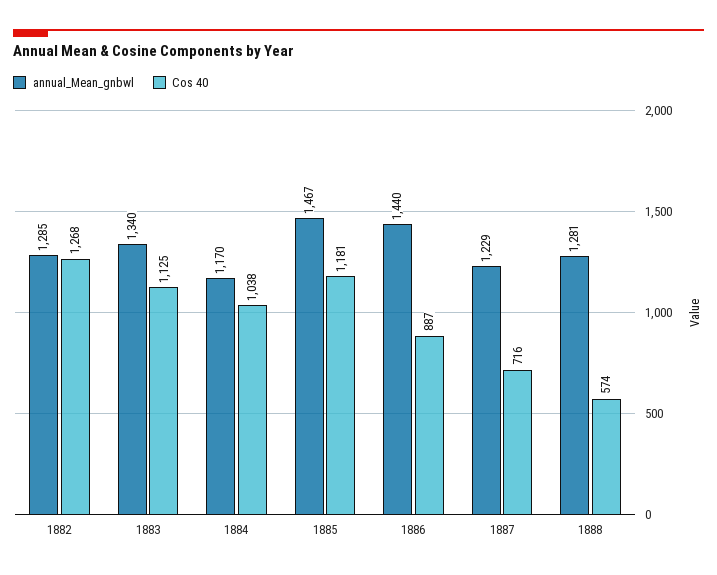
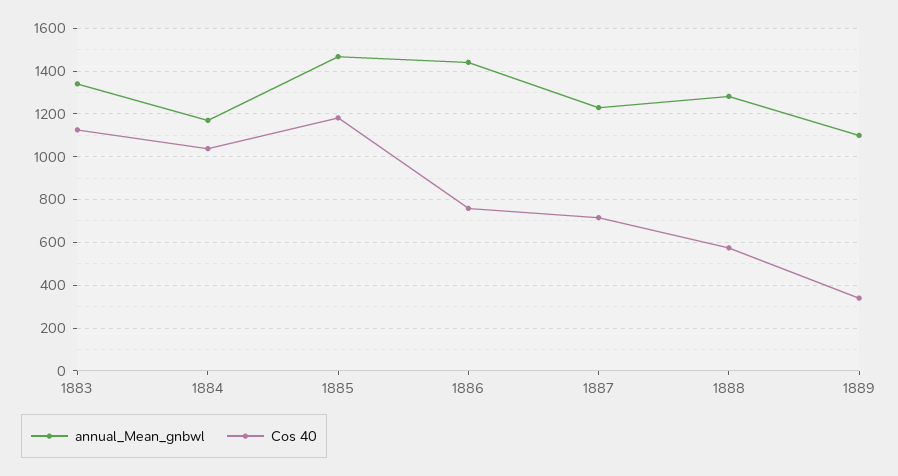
annual_Mean_gnbwl, 1882: 1285 -> none
Cos 40, 1882: 1268 -> none
Cos 40, 1886: 887 -> 750
annual_Mean_gnbwl, 1889: none -> 1100
Cos 40, 1889: none -> 350

